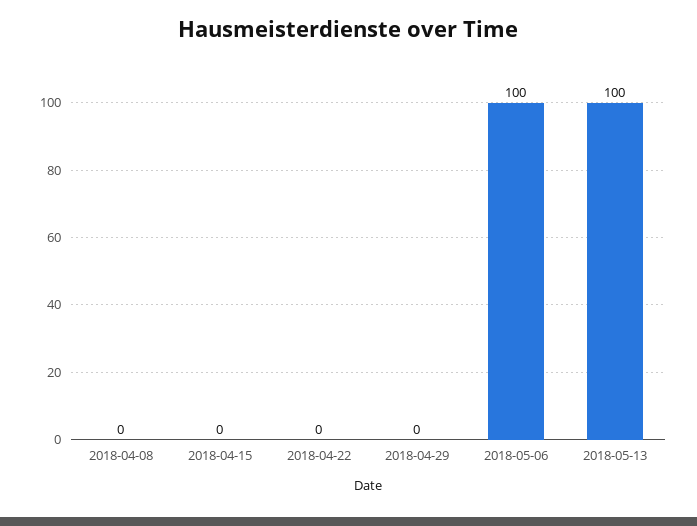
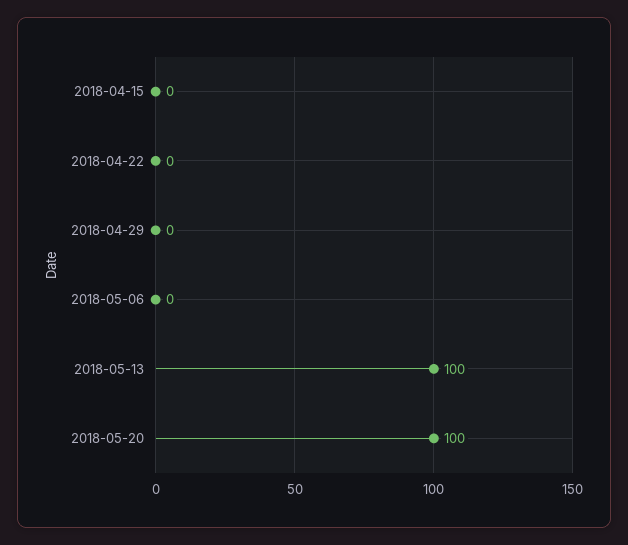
2018-04-08: 0 -> none
2018-05-06: 100 -> 0
2018-05-20: none -> 100

